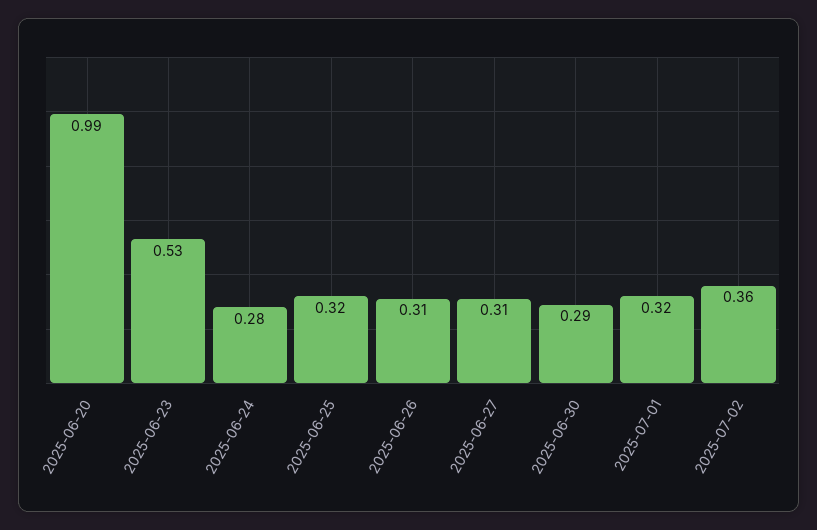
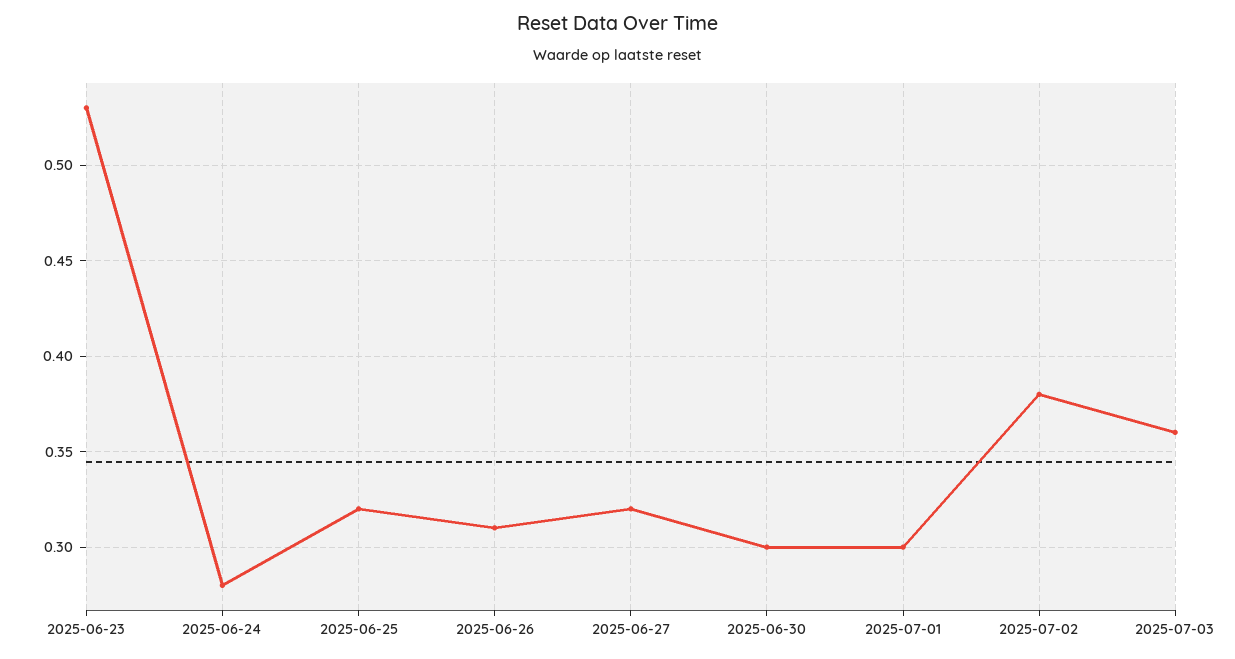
2025-06-20: 0.99 -> none
2025-06-27: 0.31 -> 0.32
2025-06-30: 0.29 -> 0.3
2025-07-01: 0.32 -> 0.3
2025-07-02: 0.36 -> 0.38
2025-07-03: none -> 0.36

